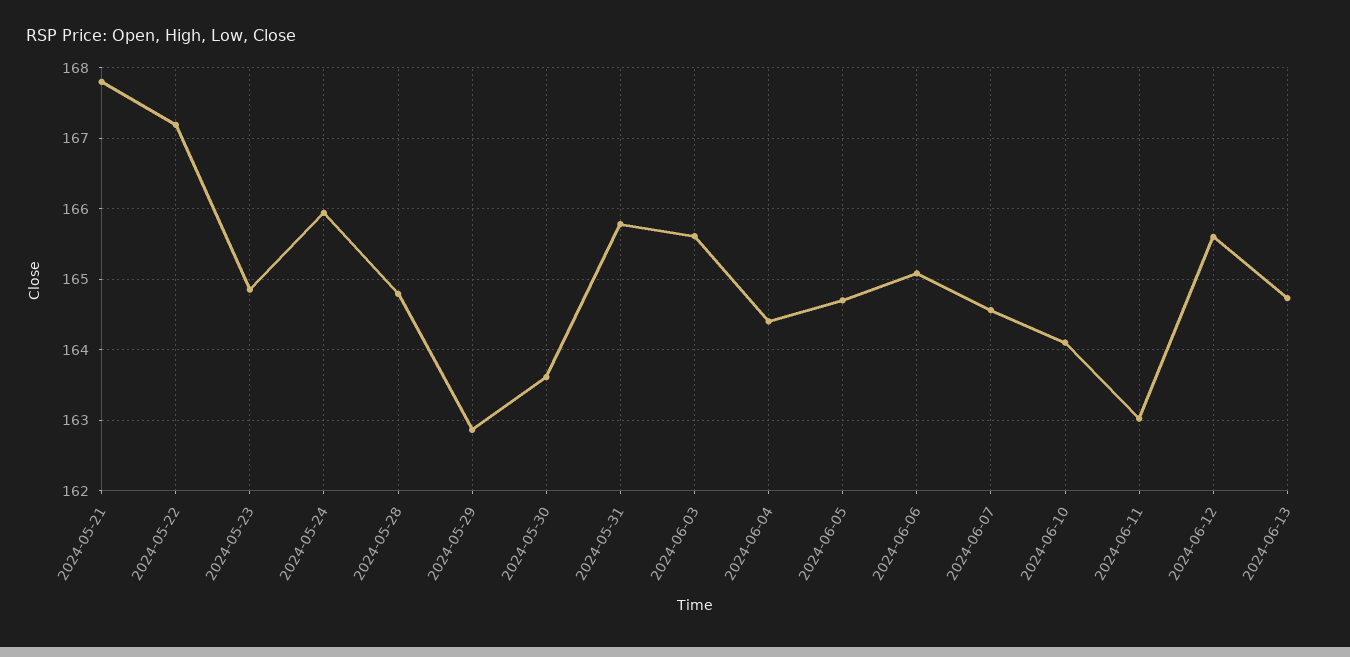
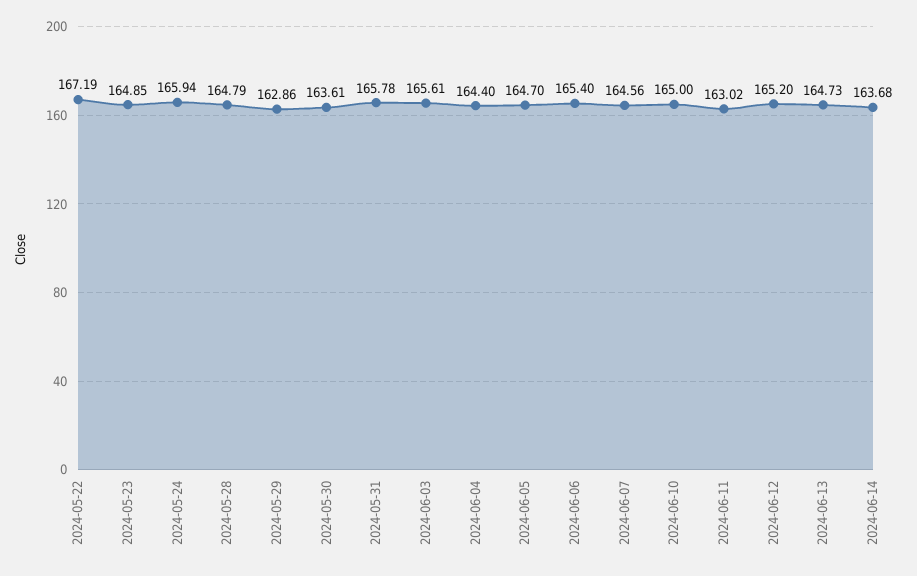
2024-05-21: 167.8 -> none
2024-06-06: 165.1 -> 165.4
2024-06-10: 164.1 -> 165
2024-06-12: 165.6 -> 165.2
2024-06-14: none -> 163.68

